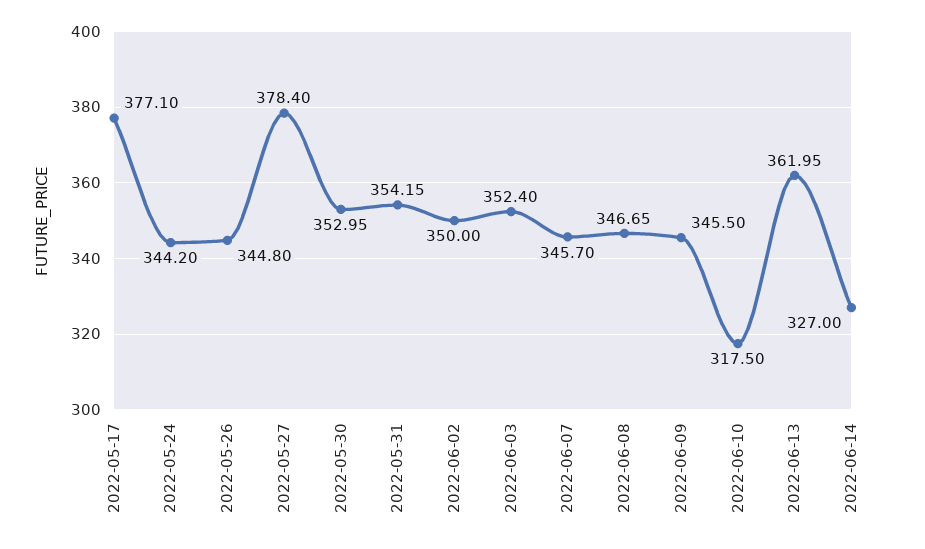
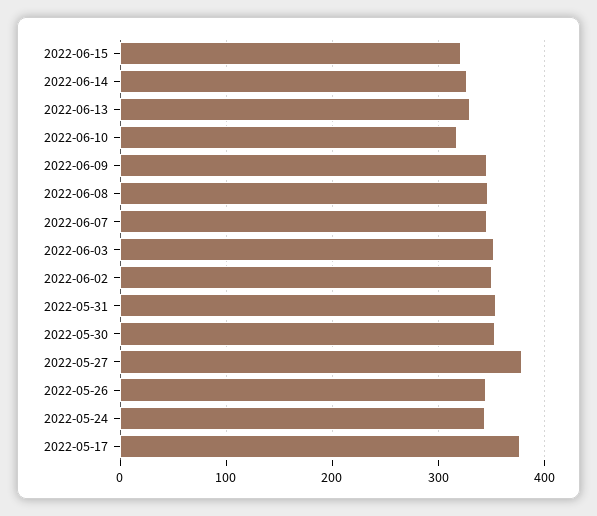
2022-06-13: 361.95 -> 330
2022-06-15: none -> 320

